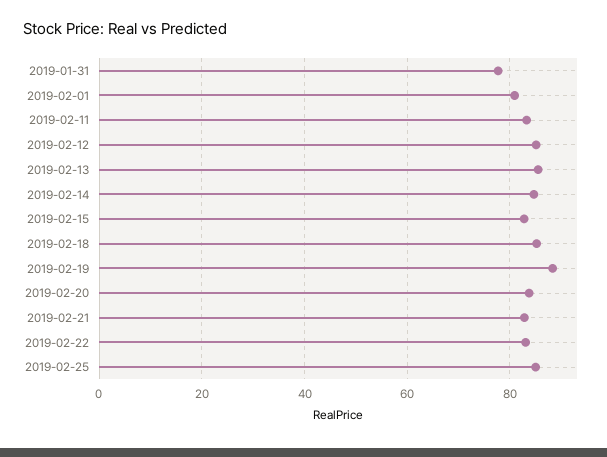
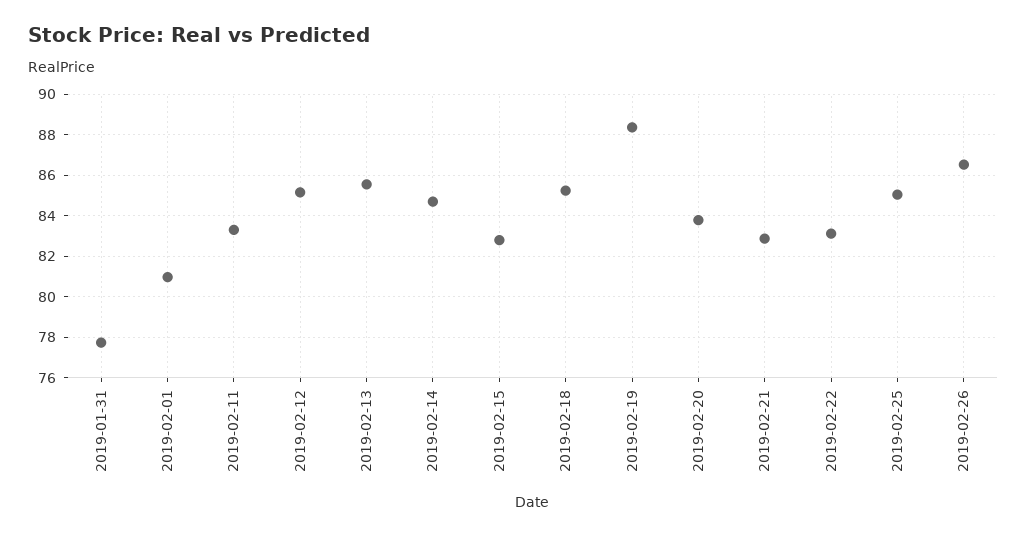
2019-02-26: none -> 86.5

